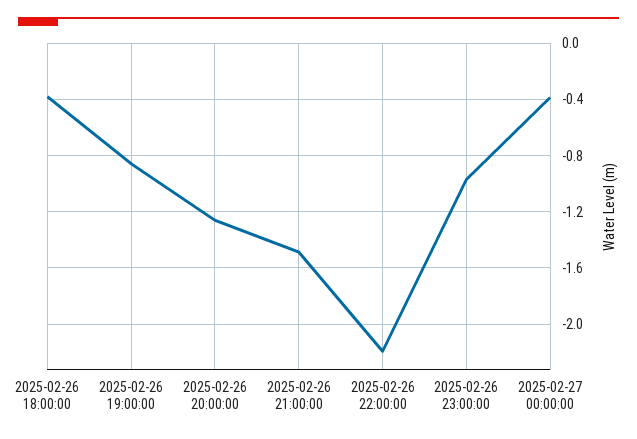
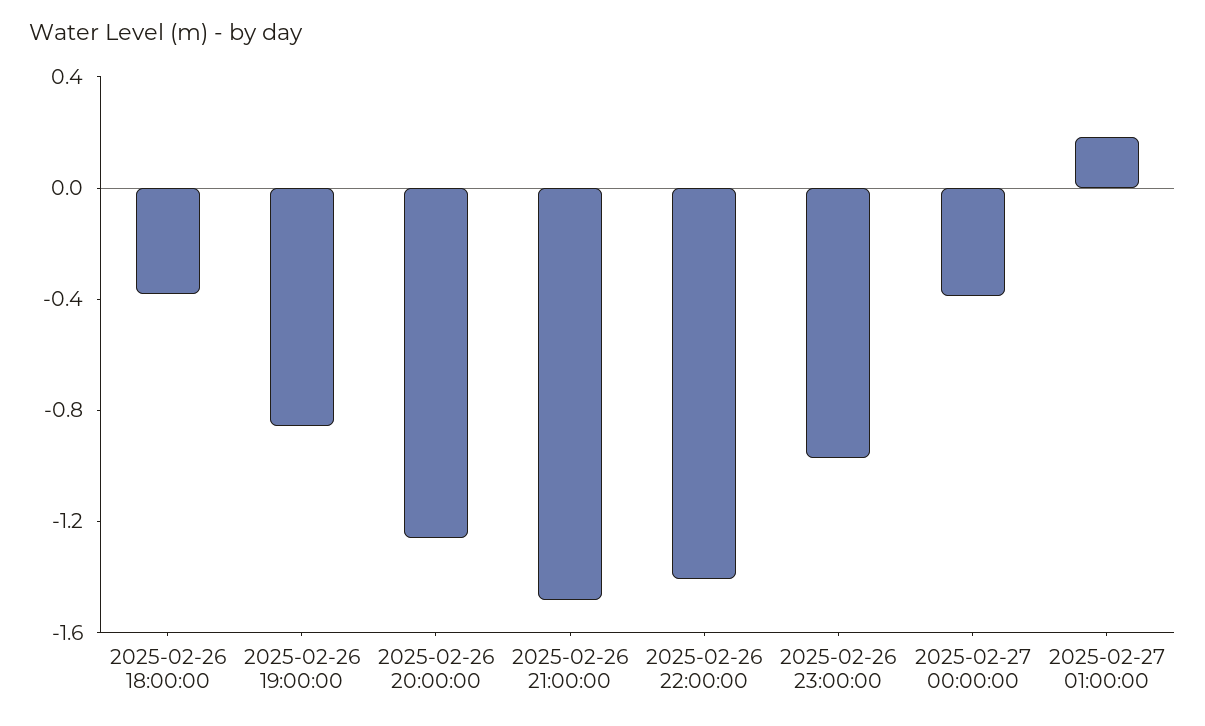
2025-02-26 22:00:00: -2.2 -> -1.4
2025-02-27 01:00:00: none -> 0.2

